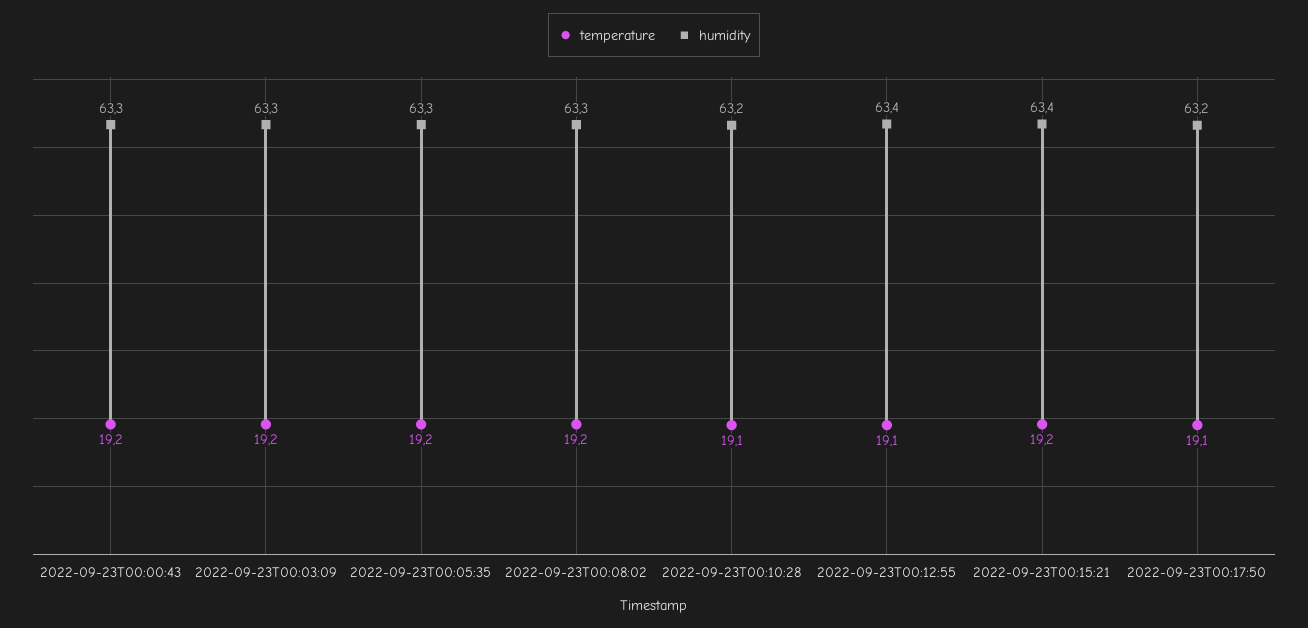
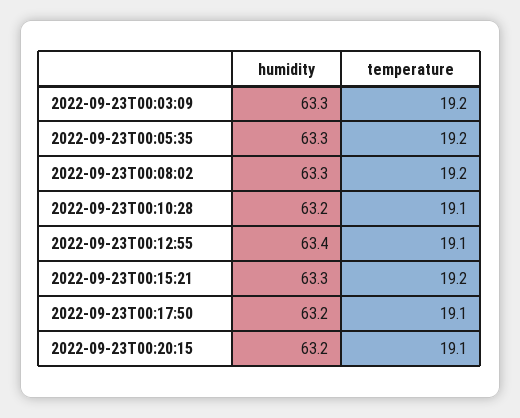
temperature, 2022-09-23T00:00:43: 19.2 -> none
humidity, 2022-09-23T00:00:43: 63.3 -> none
humidity, 2022-09-23T00:15:21: 63.4 -> 63.3
humidity, 2022-09-23T00:20:15: none -> 63.2
temperature, 2022-09-23T00:20:15: none -> 19.1

